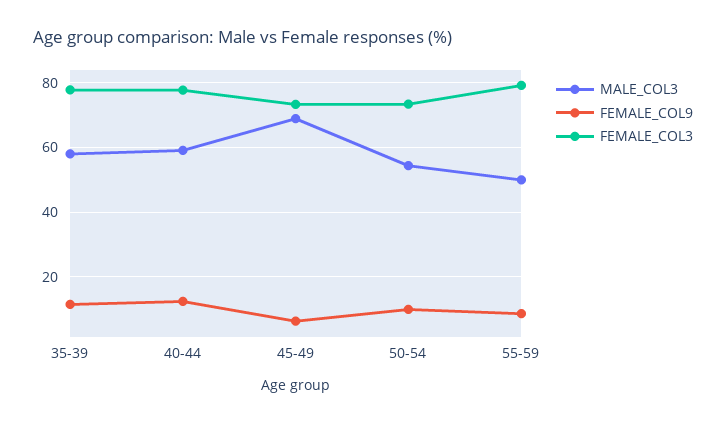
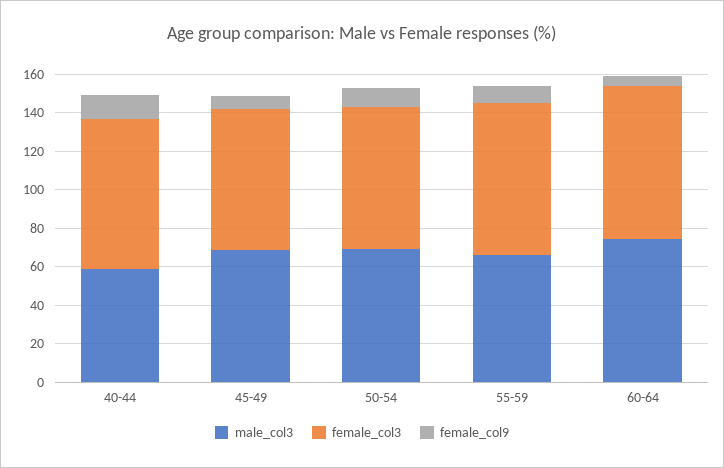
MALE_COL3, 35-39: 58 -> none
FEMALE_COL9, 35-39: 12 -> none
FEMALE_COL3, 35-39: 78 -> none
MALE_COL3, 50-54: 54 -> 70
MALE_COL3, 55-59: 50 -> 65
MALE_COL3, 60-64: none -> 75
FEMALE_COL3, 60-64: none -> 80
FEMALE_COL9, 60-64: none -> 5

